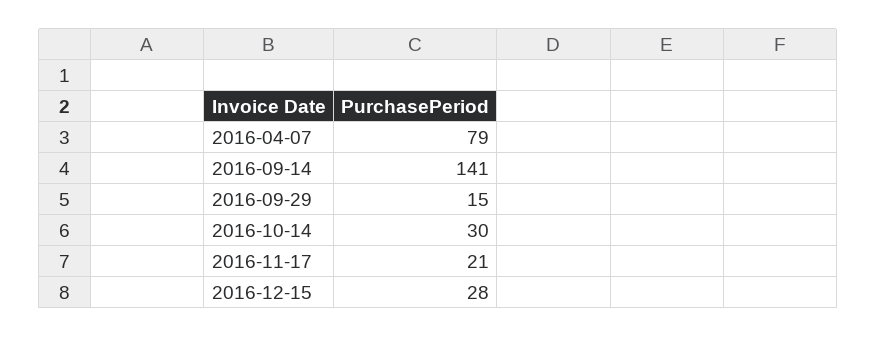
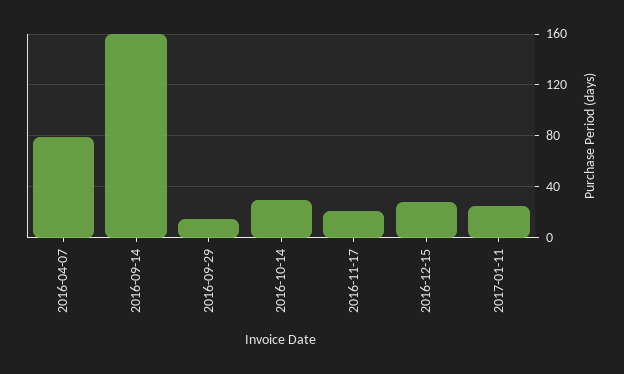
2016-09-14: 141 -> 160
2017-01-11: none -> 25

